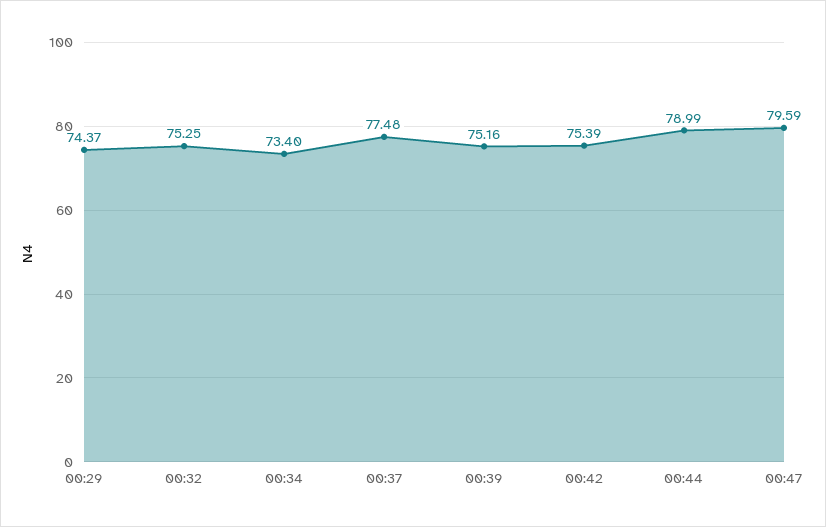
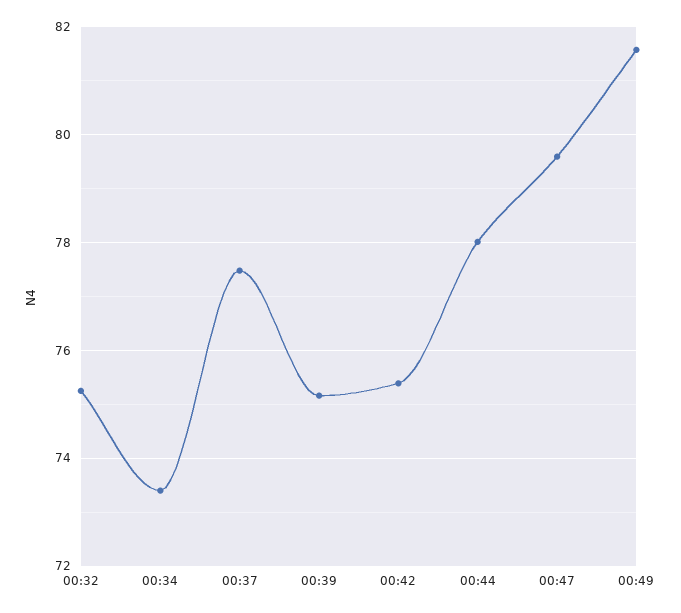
00:29: 74.37 -> none
00:44: 78.99 -> 78
00:49: none -> 81.6

